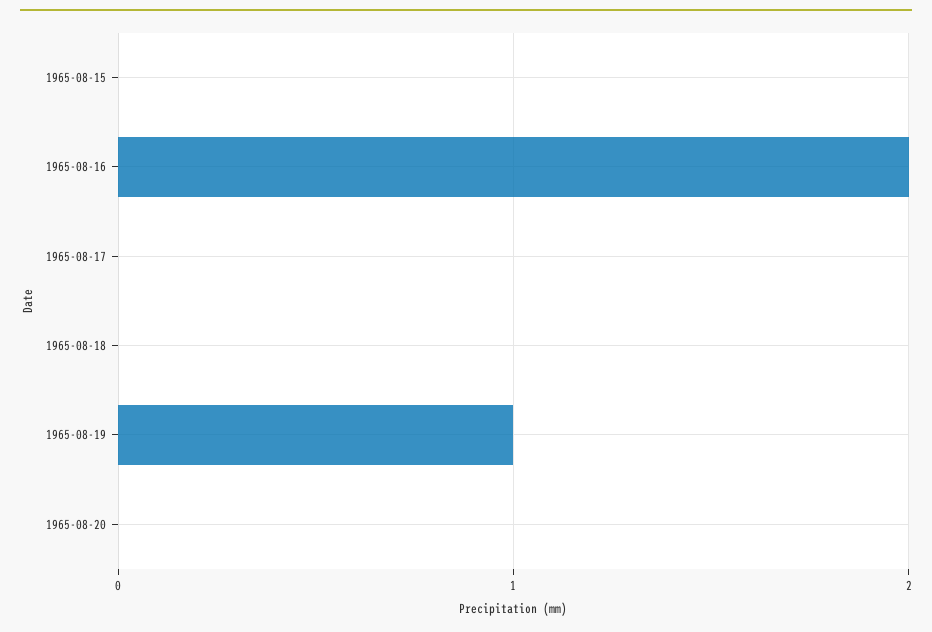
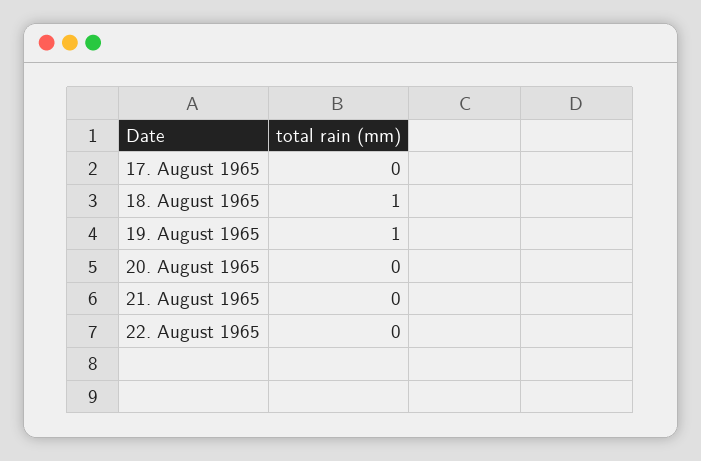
1965-08-15: 0 -> none
1965-08-16: 2 -> none
1965-08-18: 0 -> 1
21. August 1965: none -> 0
22. August 1965: none -> 0

